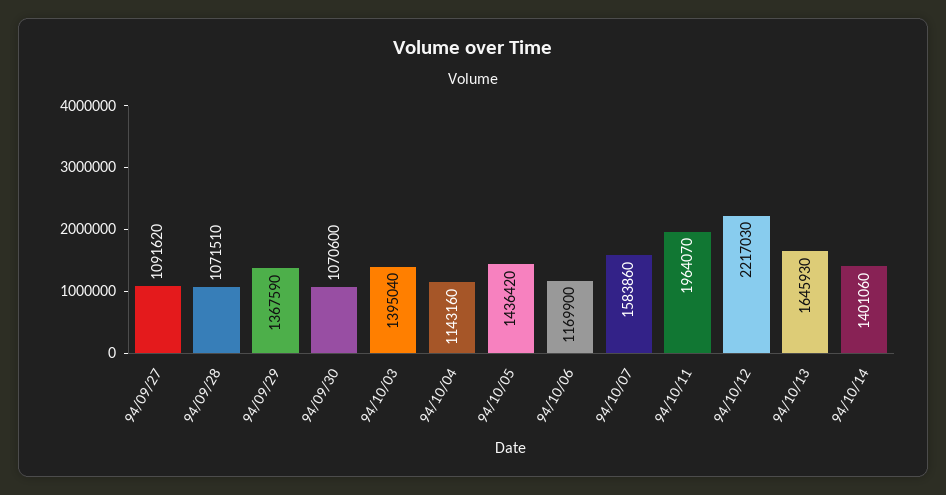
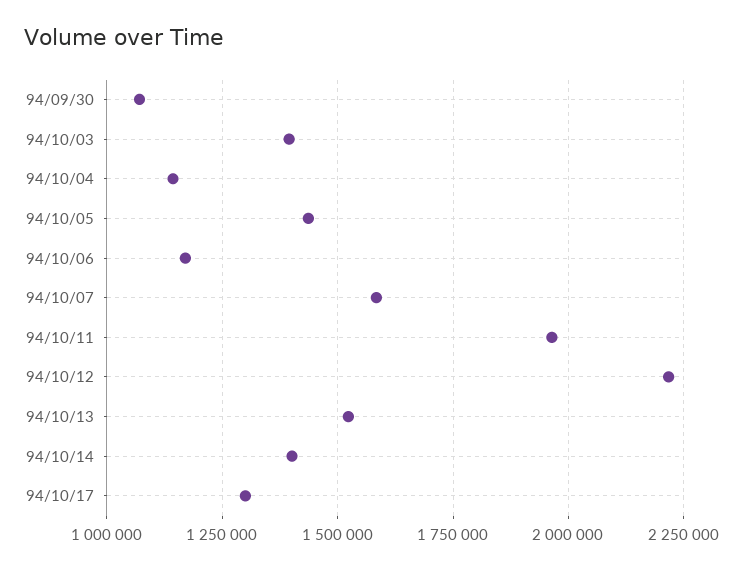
94/09/27: 1091620 -> none
94/09/28: 1071510 -> none
94/09/29: 1367590 -> none
94/10/13: 1645930 -> 1525000
94/10/17: none -> 1300000

